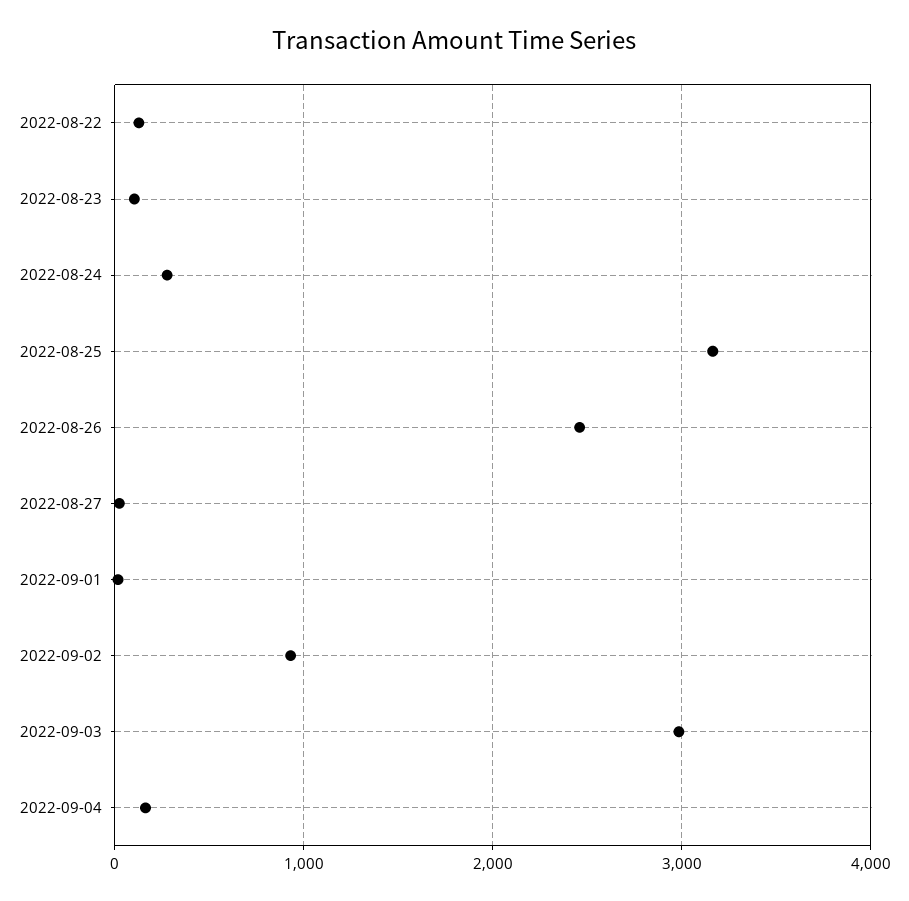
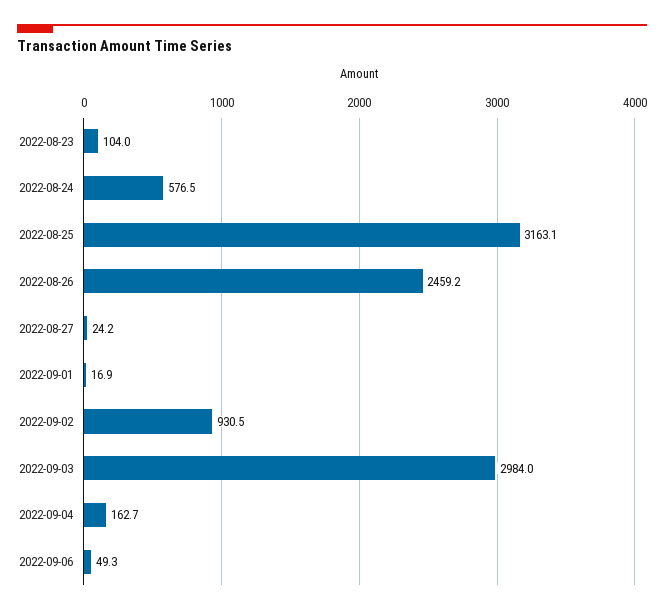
2022-08-22: 100 -> none
2022-08-24: 300 -> 576.5
2022-09-06: none -> 49.3

